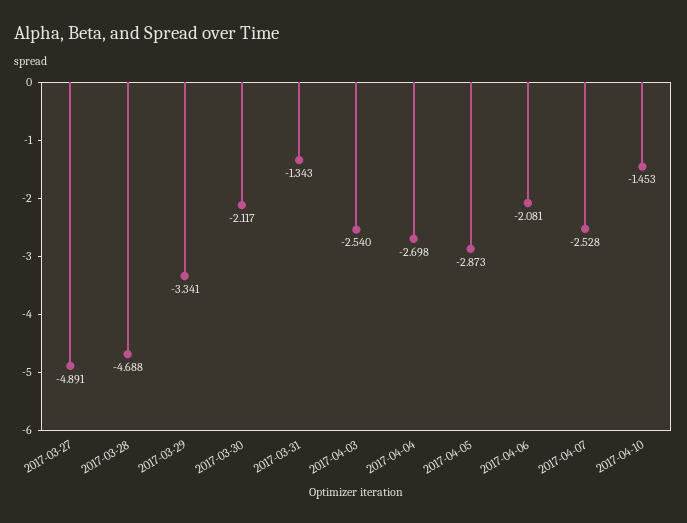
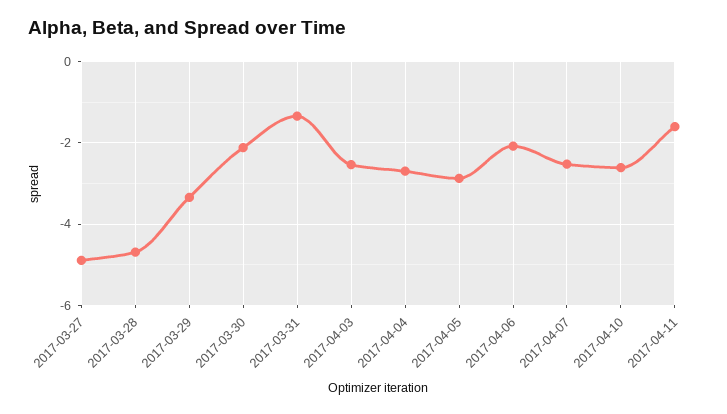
2017-04-10: -1.453 -> -2.6
2017-04-11: none -> -1.6

